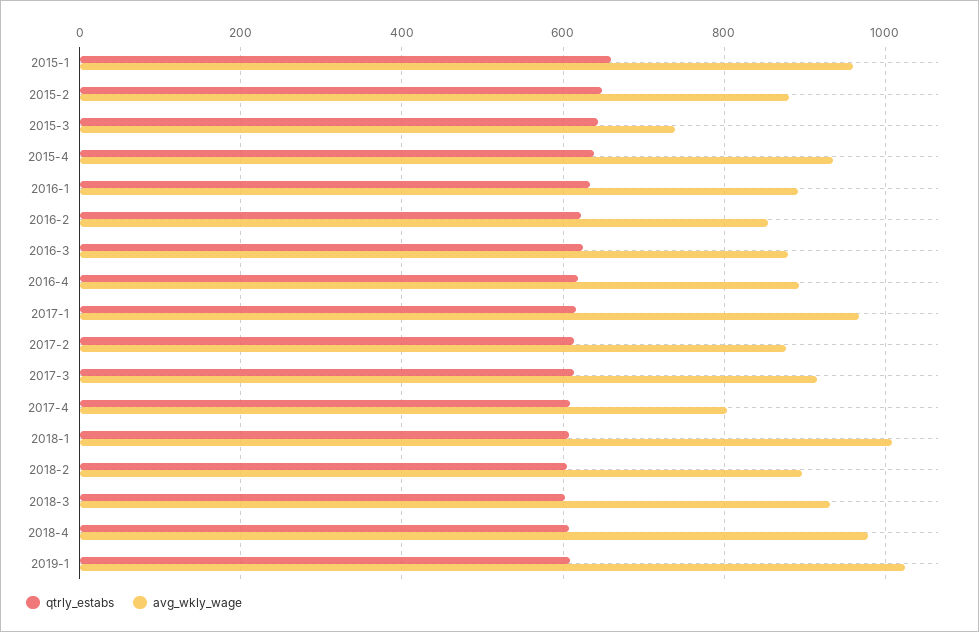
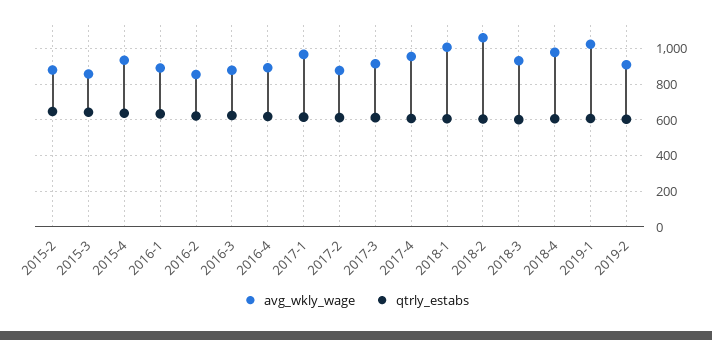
qtrly_estabs, 2015-1: 660 -> none
avg_wkly_wage, 2015-1: 960 -> none
avg_wkly_wage, 2015-3: 740 -> 850
avg_wkly_wage, 2017-4: 800 -> 950
avg_wkly_wage, 2018-2: 900 -> 1050
avg_wkly_wage, 2019-2: none -> 900
qtrly_estabs, 2019-2: none -> 600

